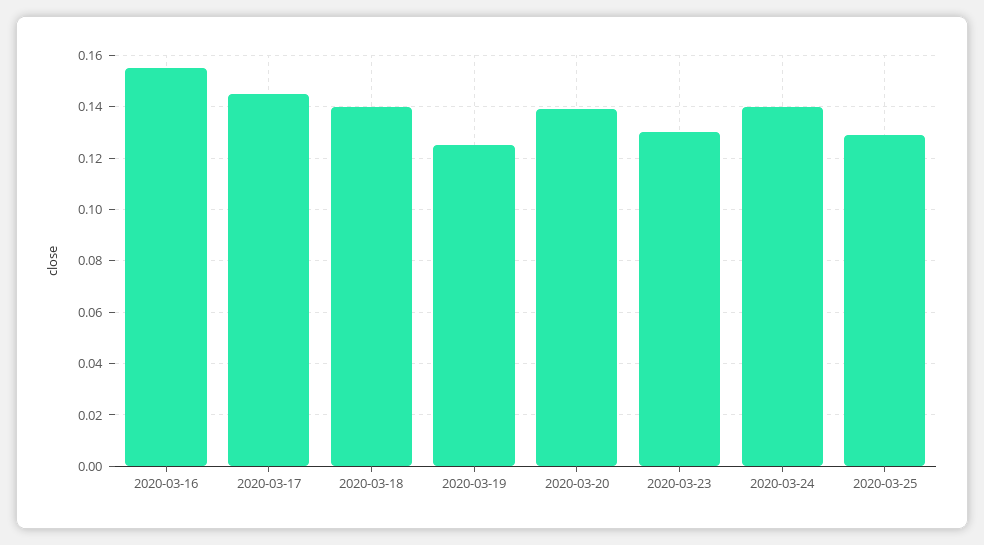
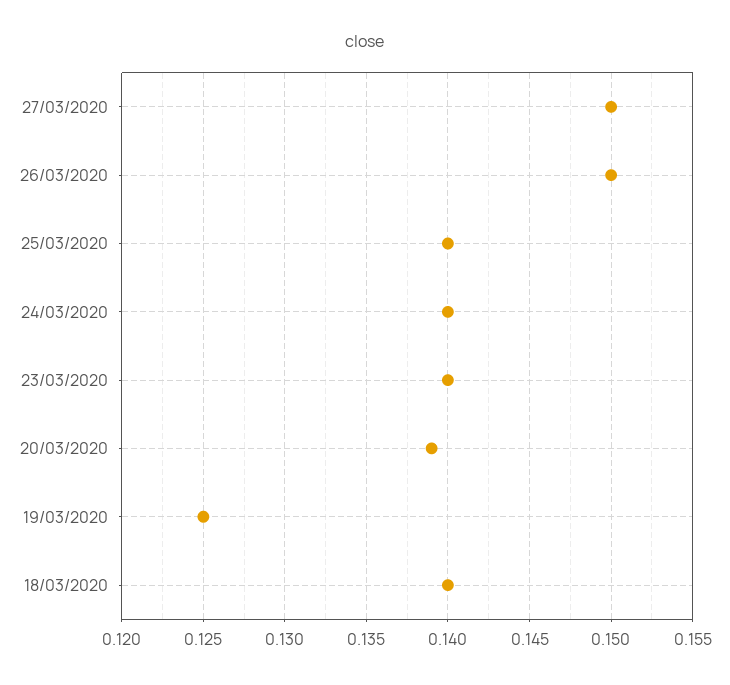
2020-03-16: 0.155 -> none
2020-03-17: 0.145 -> none
2020-03-23: 0.13 -> 0.14
2020-03-25: 0.13 -> 0.14
27/03/2020: none -> 0.15
26/03/2020: none -> 0.15

